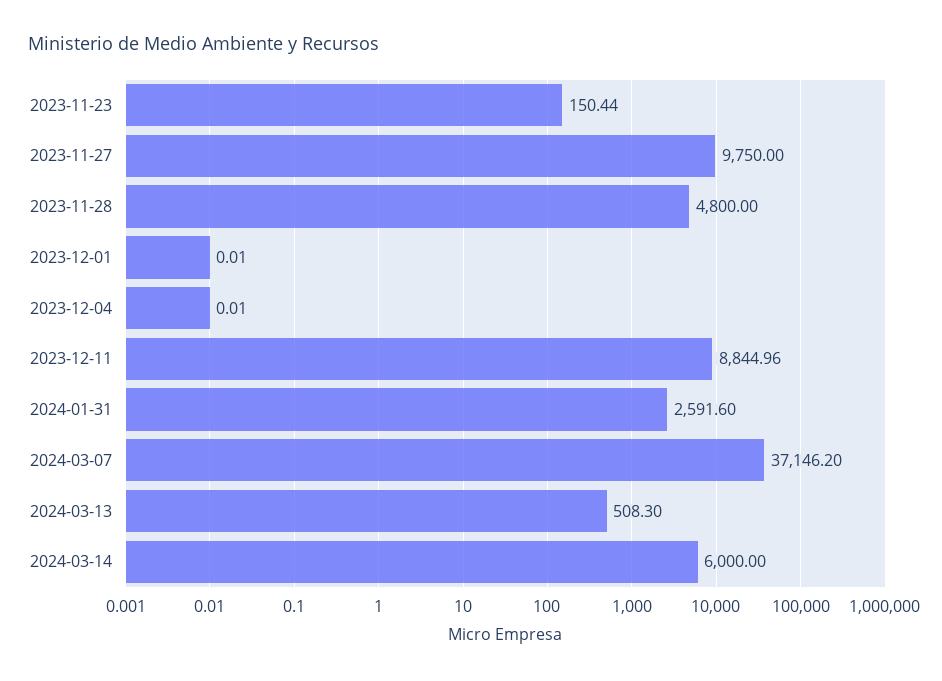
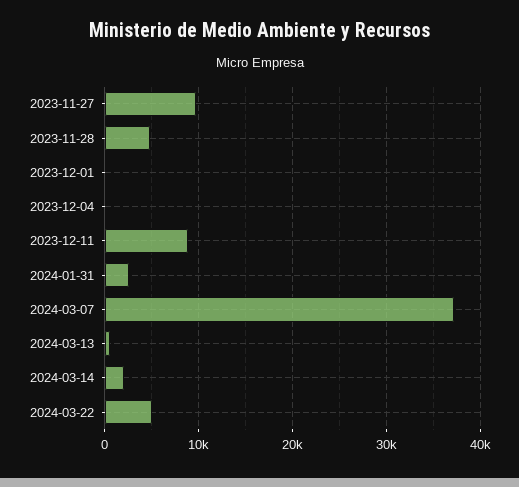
2023-11-23: 150.44 -> none
2024-03-14: 6000 -> 2000
2024-03-22: none -> 5000

